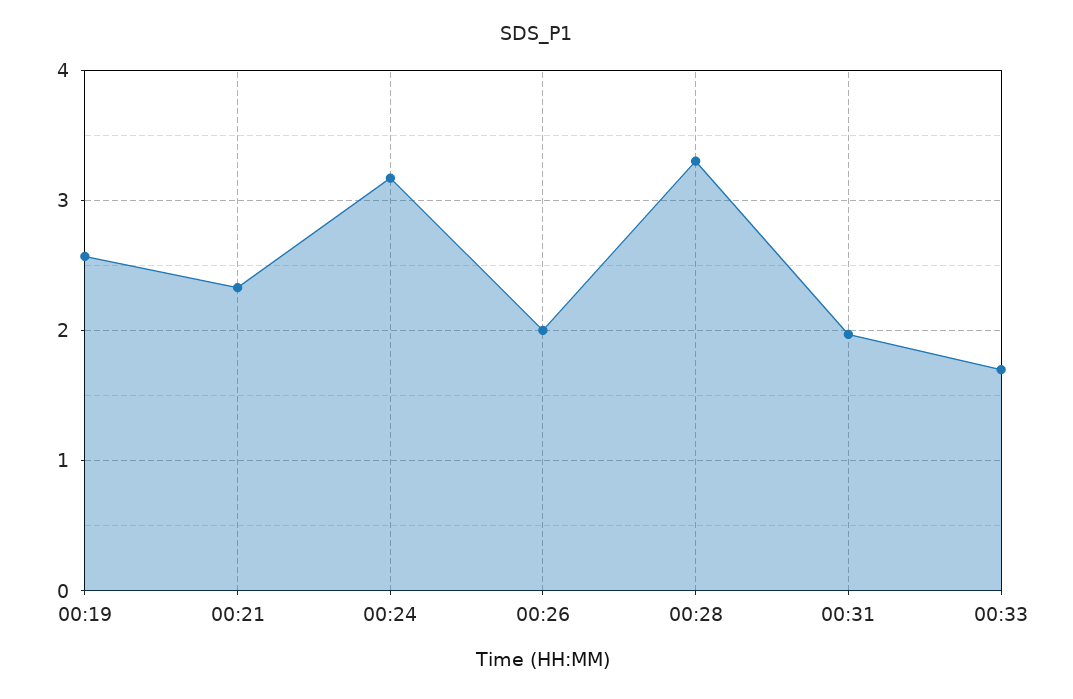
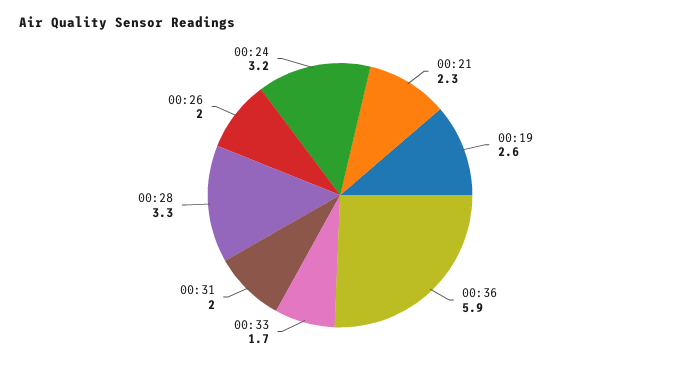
00:36: none -> 5.9

